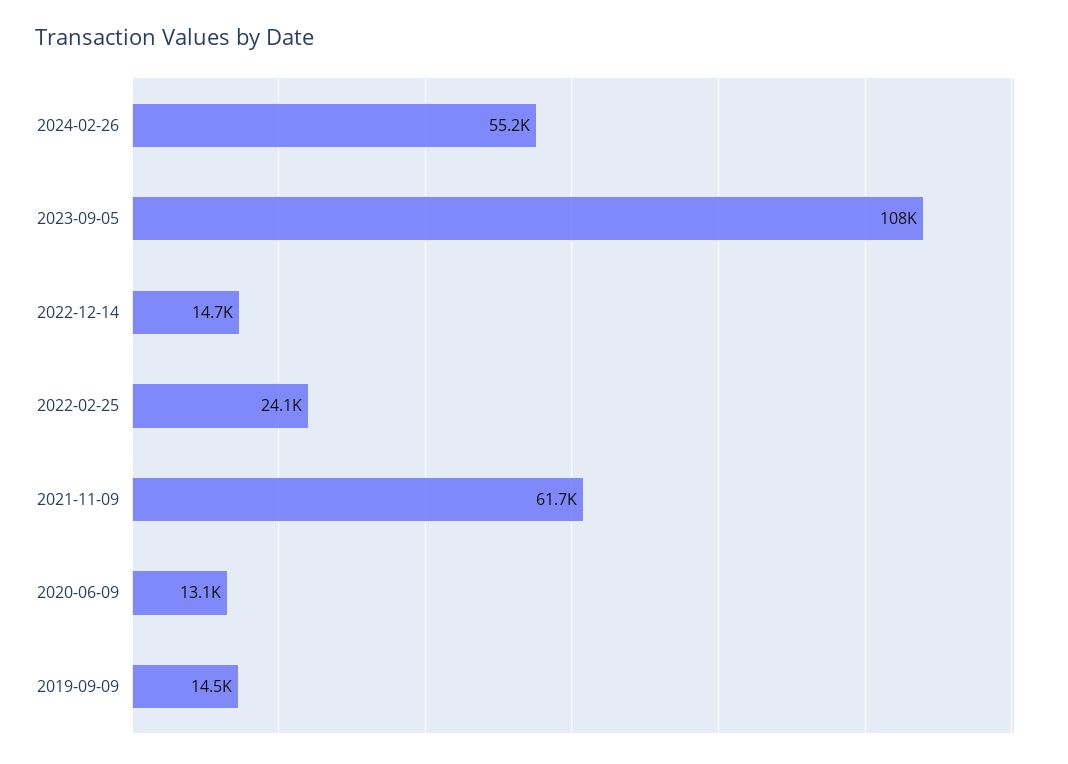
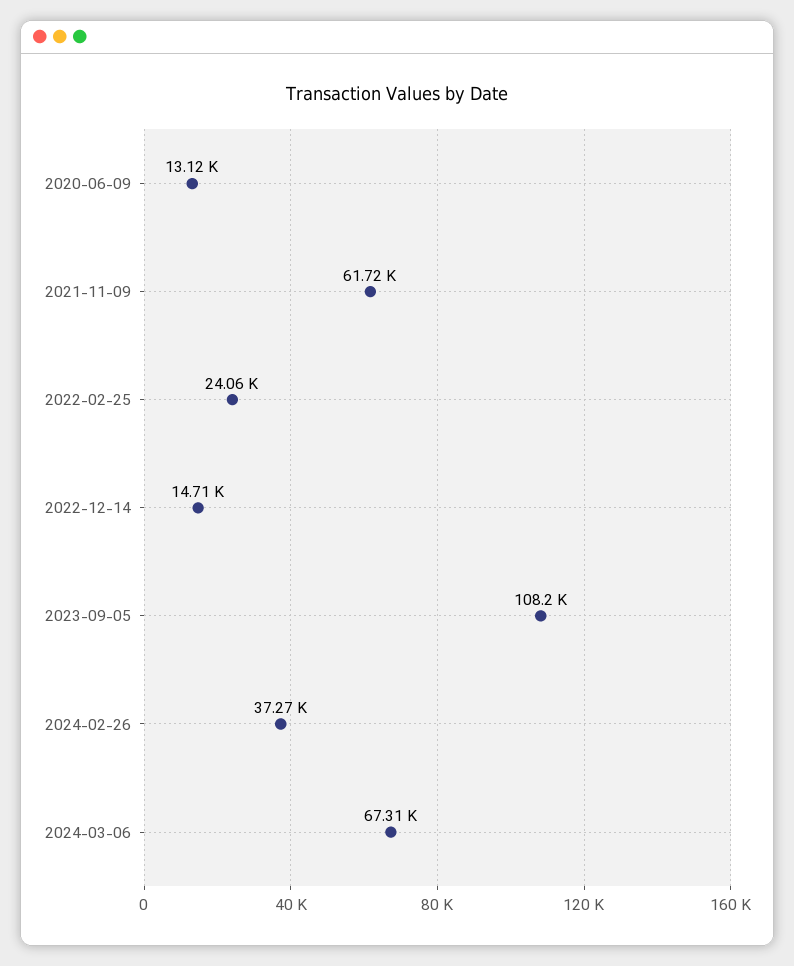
2024-02-26: 55200 -> 37270
2019-09-09: 14500 -> none
2024-03-06: none -> 67310

